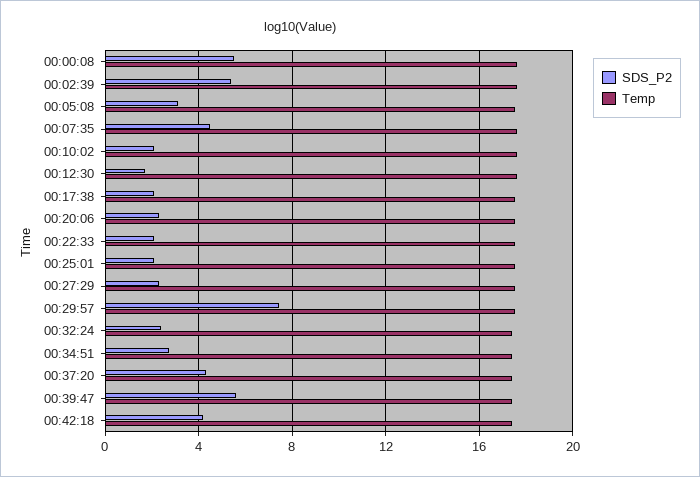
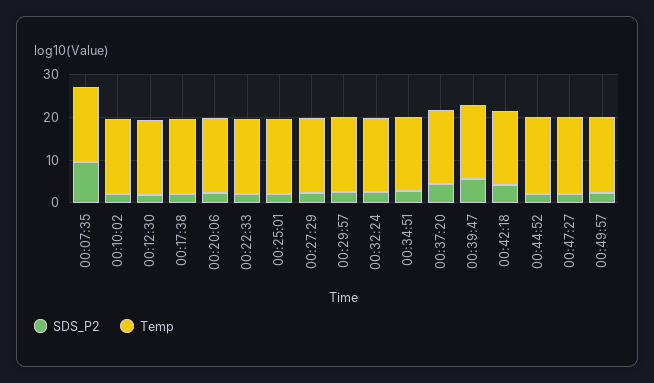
SDS_P2, 00:00:08: 5.5 -> none
Temp, 00:00:08: 17.5 -> none
SDS_P2, 00:02:39: 5.5 -> none
Temp, 00:02:39: 17.5 -> none
SDS_P2, 00:05:08: 3 -> none
Temp, 00:05:08: 17.5 -> none
SDS_P2, 00:07:35: 4.5 -> 10
SDS_P2, 00:29:57: 7.5 -> 2
SDS_P2, 00:44:52: none -> 2
Temp, 00:44:52: none -> 18
SDS_P2, 00:47:27: none -> 2
Temp, 00:47:27: none -> 18
SDS_P2, 00:49:57: none -> 2
Temp, 00:49:57: none -> 18

